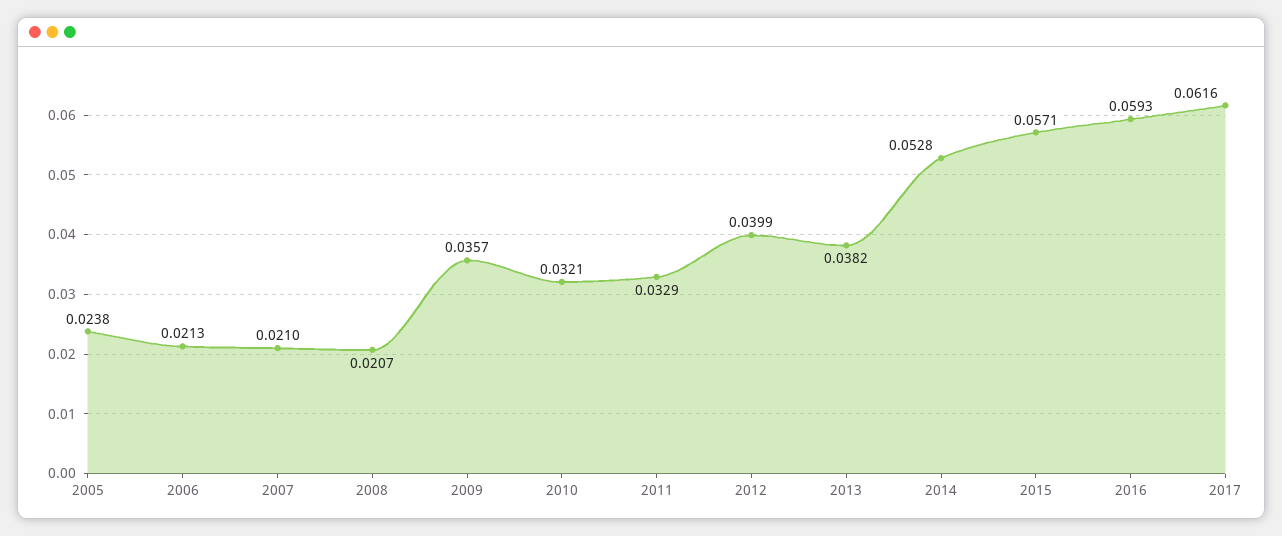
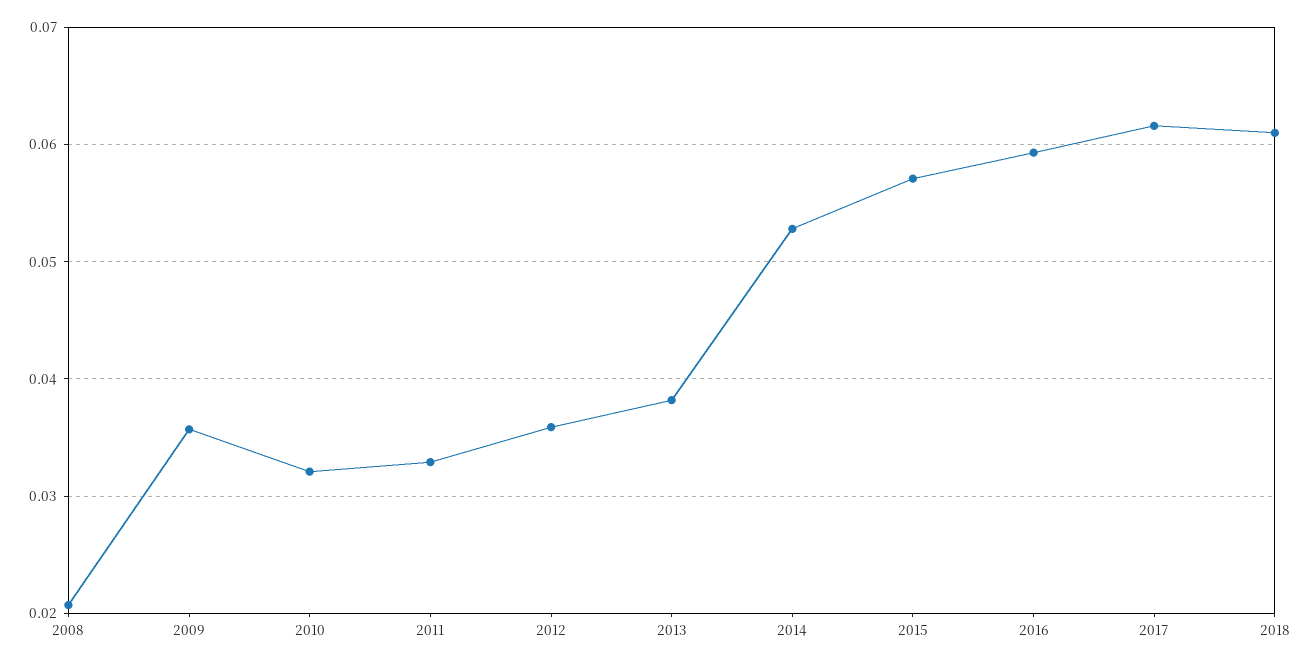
2005: 0.0238 -> none
2006: 0.0213 -> none
2007: 0.021 -> none
2012: 0.0399 -> 0.036
2018: none -> 0.061

